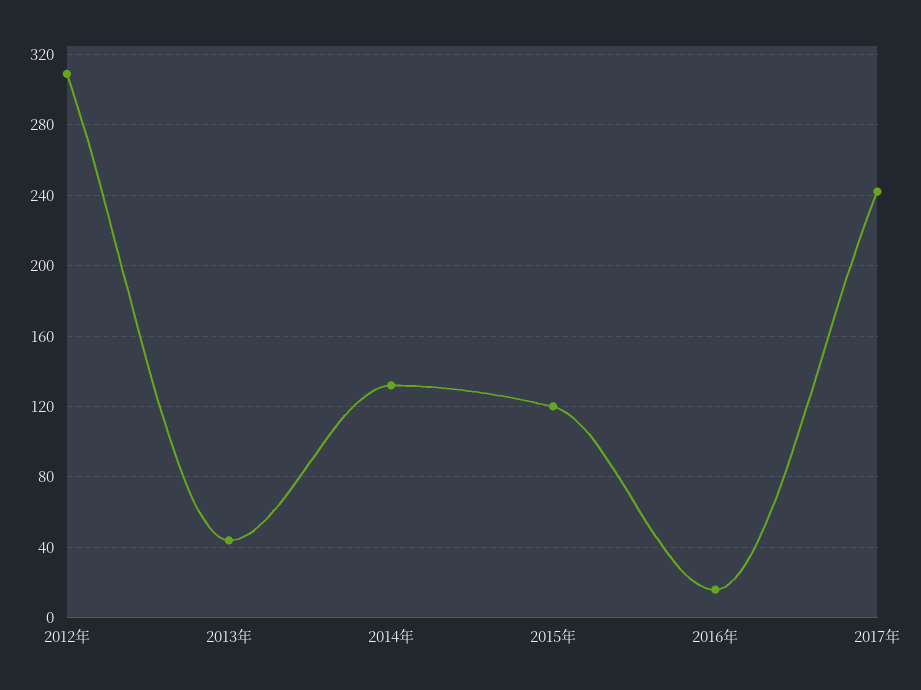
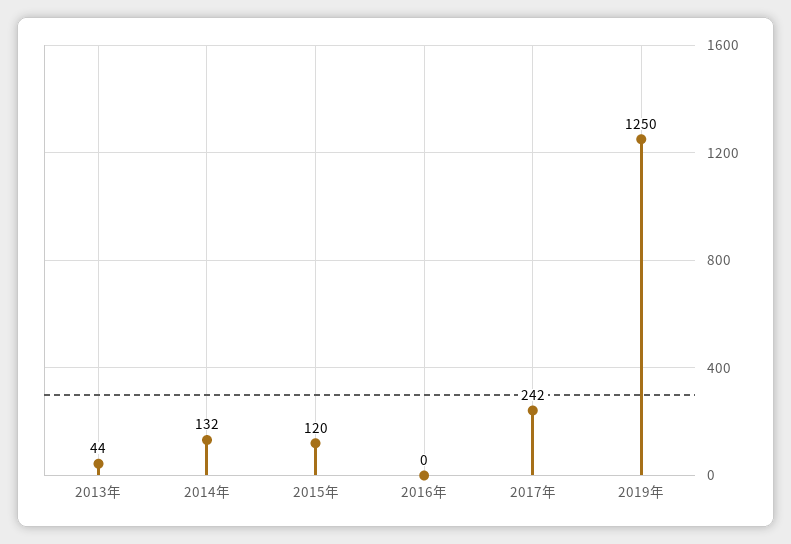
2012年: 310 -> none
2016年: 15 -> 0
2019年: none -> 1250

